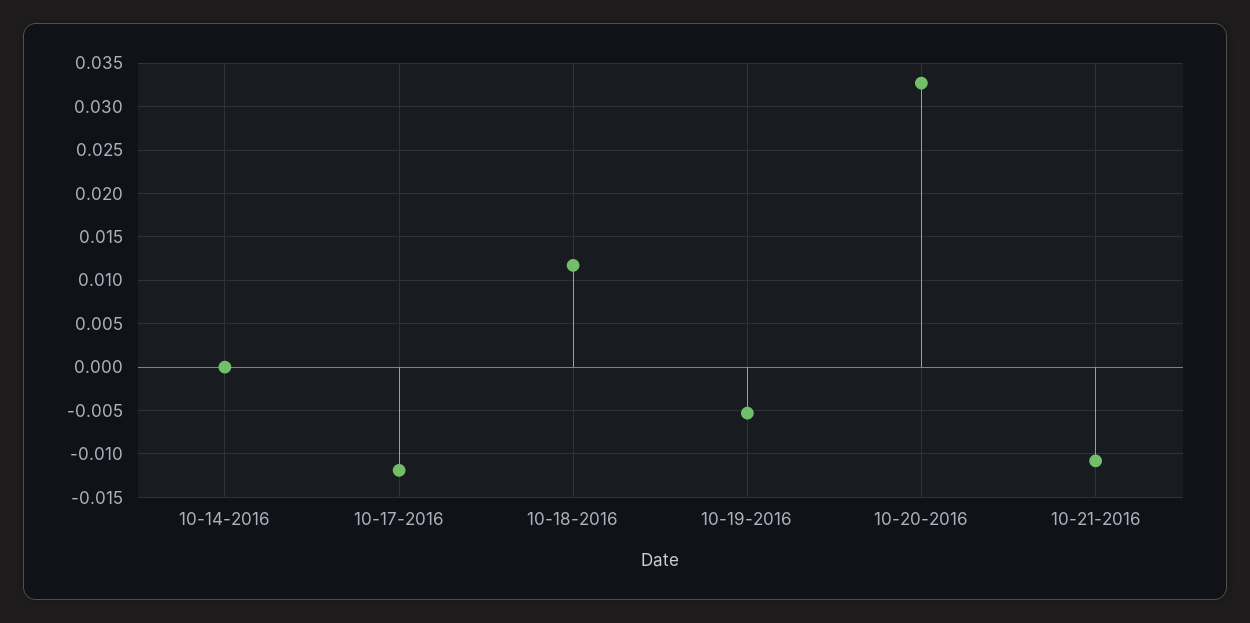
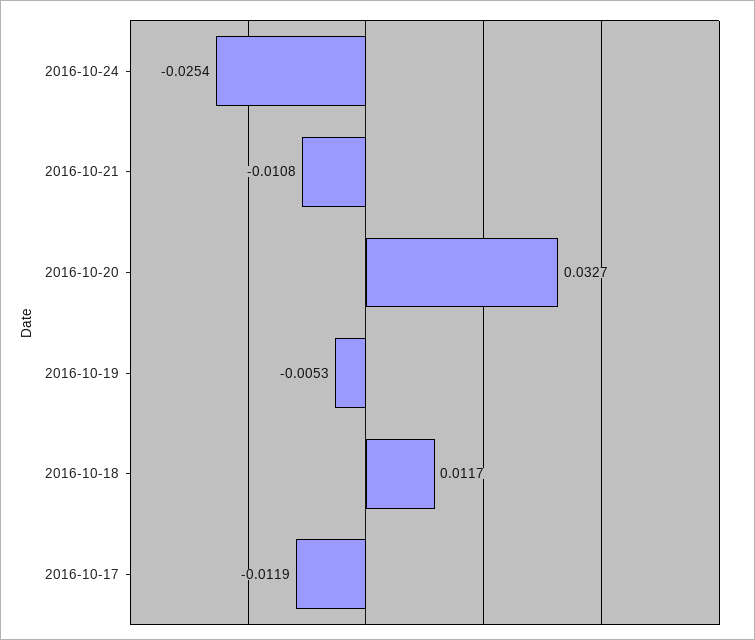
10-14-2016: 0 -> none
2016-10-24: none -> -0.0254

